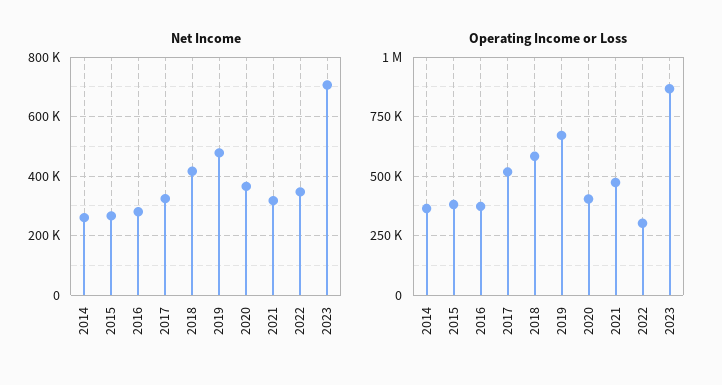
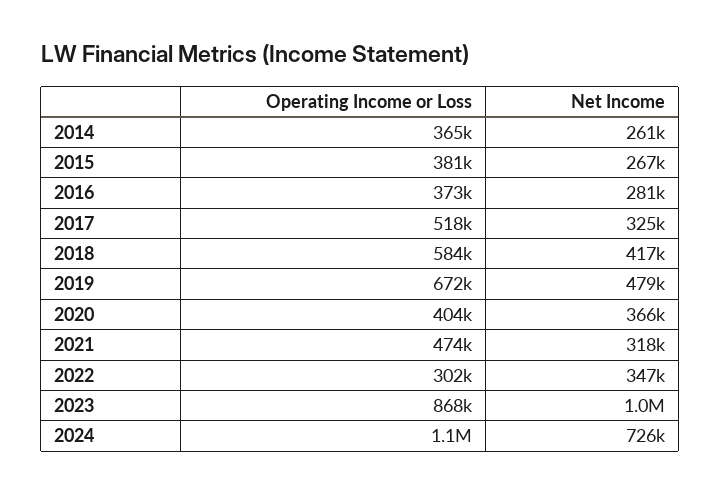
Net Income, 2023: 700000 -> 1000000
Operating Income or Loss, 2024: none -> 1100000
Net Income, 2024: none -> 726000

